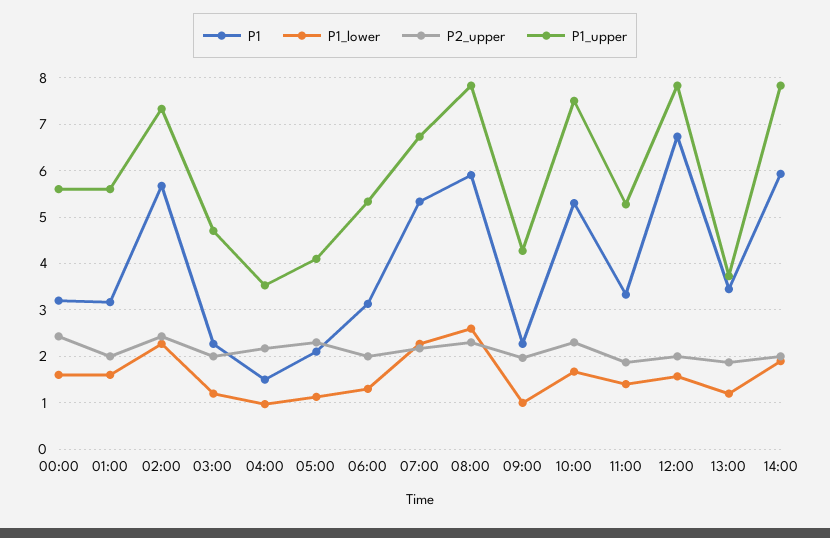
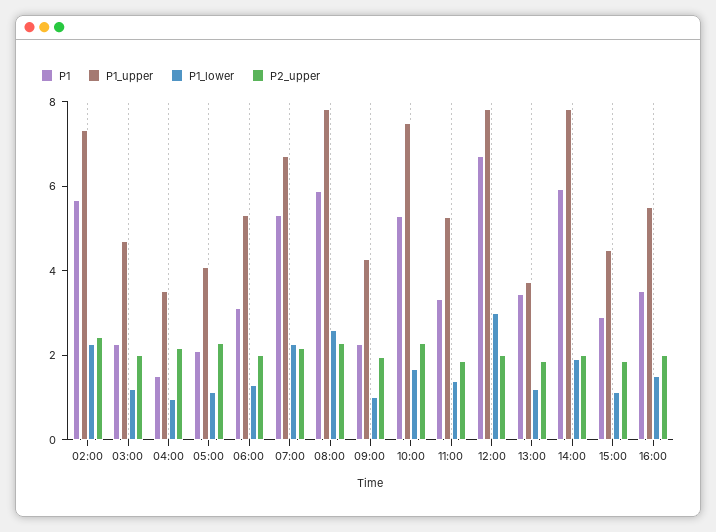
P1, 00:00: 3.2 -> none
P1_lower, 00:00: 1.6 -> none
P2_upper, 00:00: 2.4 -> none
P1_upper, 00:00: 5.6 -> none
P1, 01:00: 3.2 -> none
P1_lower, 01:00: 1.6 -> none
P2_upper, 01:00: 2 -> none
P1_upper, 01:00: 5.6 -> none
P1_lower, 12:00: 1.6 -> 3
P1, 15:00: none -> 3
P1_upper, 15:00: none -> 4.5
P1_lower, 15:00: none -> 1
P2_upper, 15:00: none -> 2
P1, 16:00: none -> 3.5
P1_upper, 16:00: none -> 5.5
P1_lower, 16:00: none -> 1.5
P2_upper, 16:00: none -> 2

